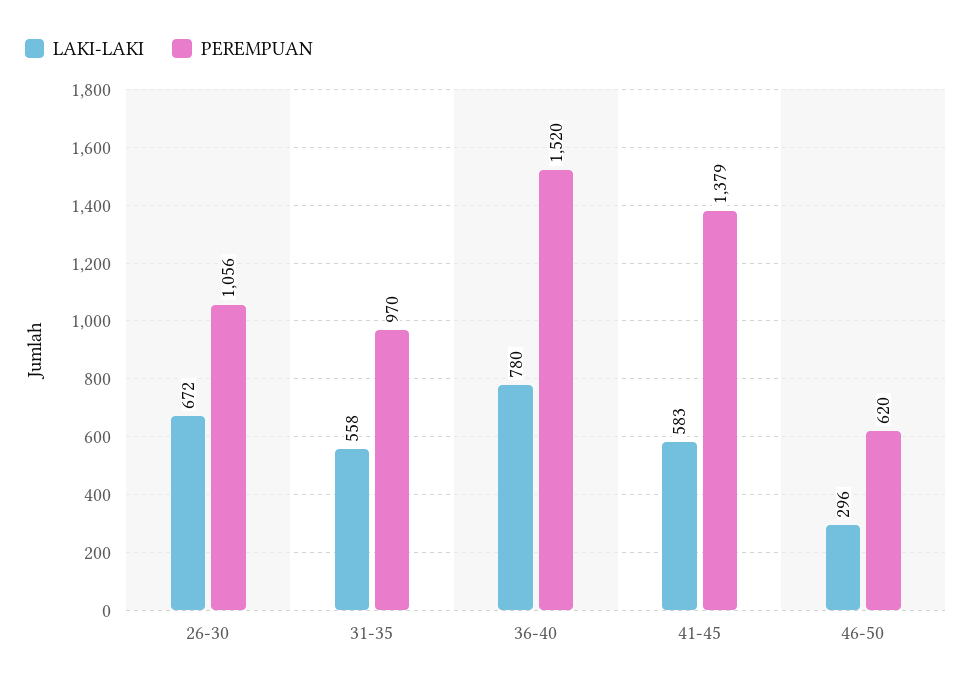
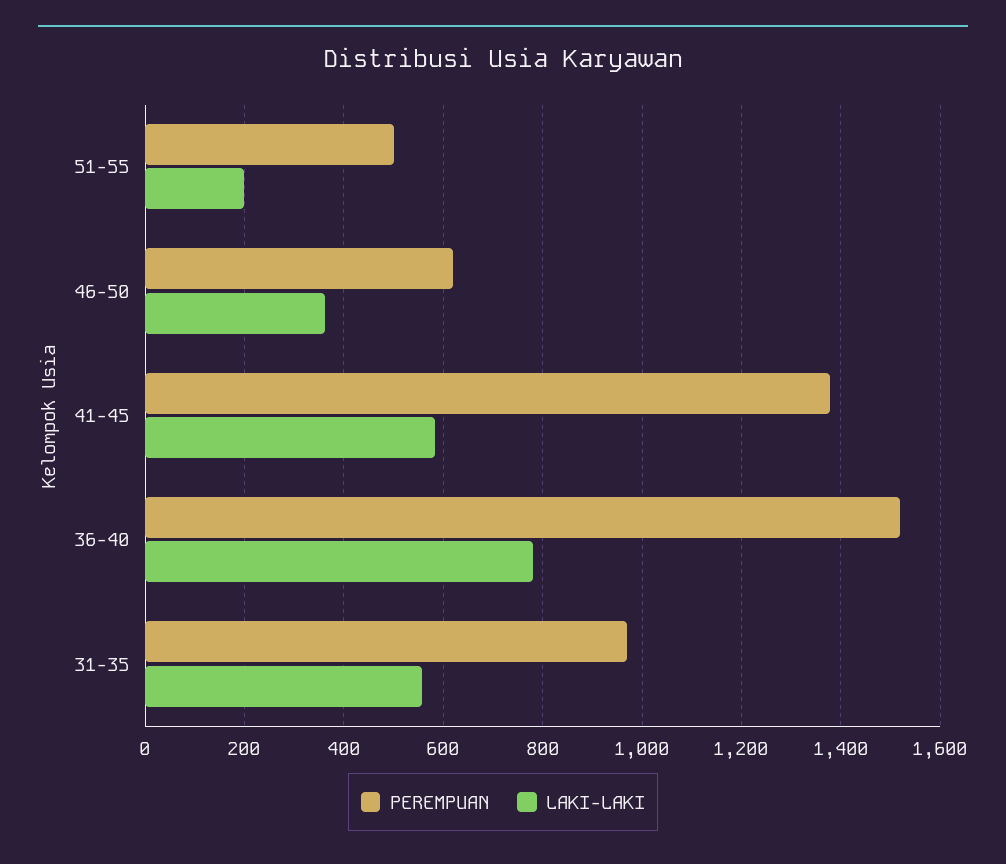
LAKI-LAKI, 26-30: 672 -> none
PEREMPUAN, 26-30: 1056 -> none
LAKI-LAKI, 46-50: 296 -> 360
PEREMPUAN, 51-55: none -> 500
LAKI-LAKI, 51-55: none -> 200

